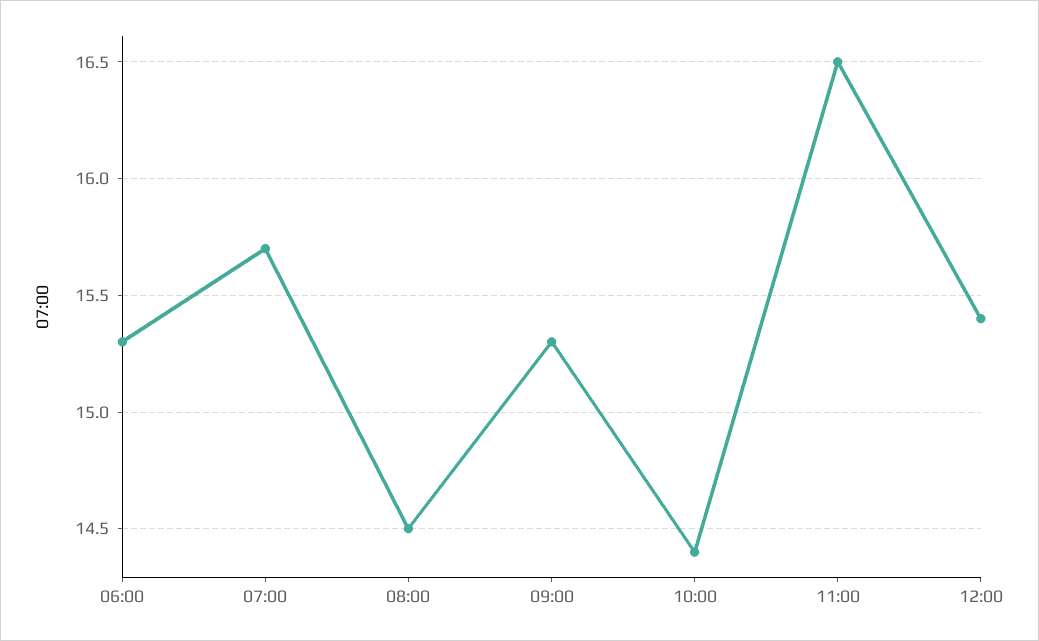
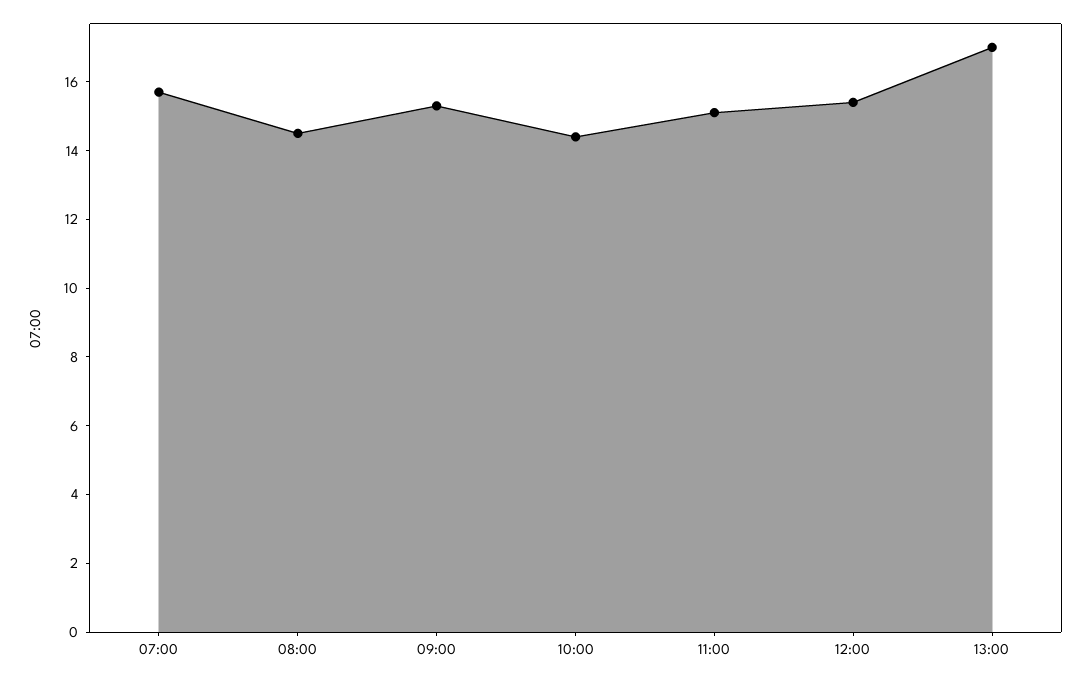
06:00: 15.3 -> none
11:00: 16.5 -> 15
13:00: none -> 17

